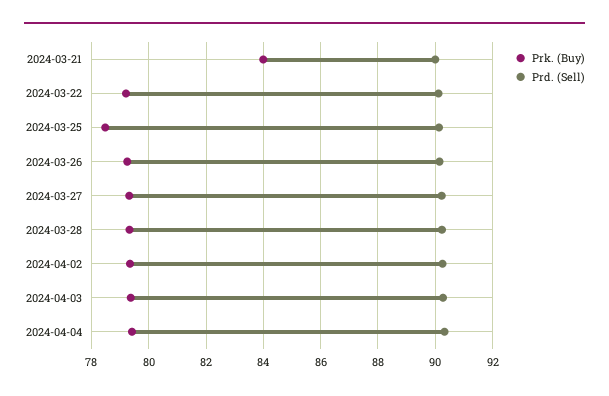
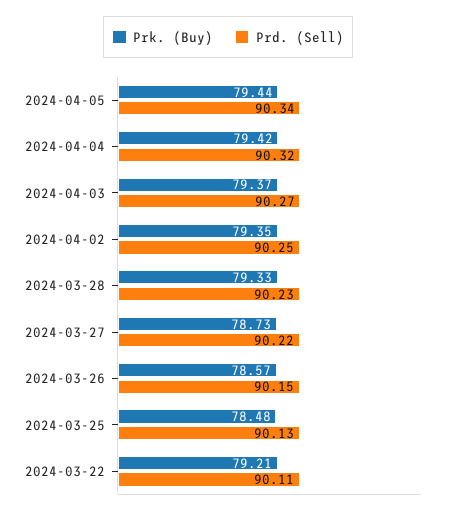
Prk. (Buy), 2024-03-21: 84 -> none
Prd. (Sell), 2024-03-21: 90 -> none
Prk. (Buy), 2024-03-26: 79.25 -> 78.57
Prk. (Buy), 2024-03-27: 79.25 -> 78.73
Prk. (Buy), 2024-04-05: none -> 79.44
Prd. (Sell), 2024-04-05: none -> 90.34

